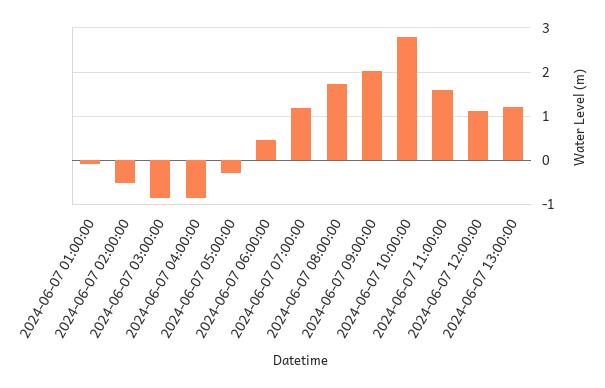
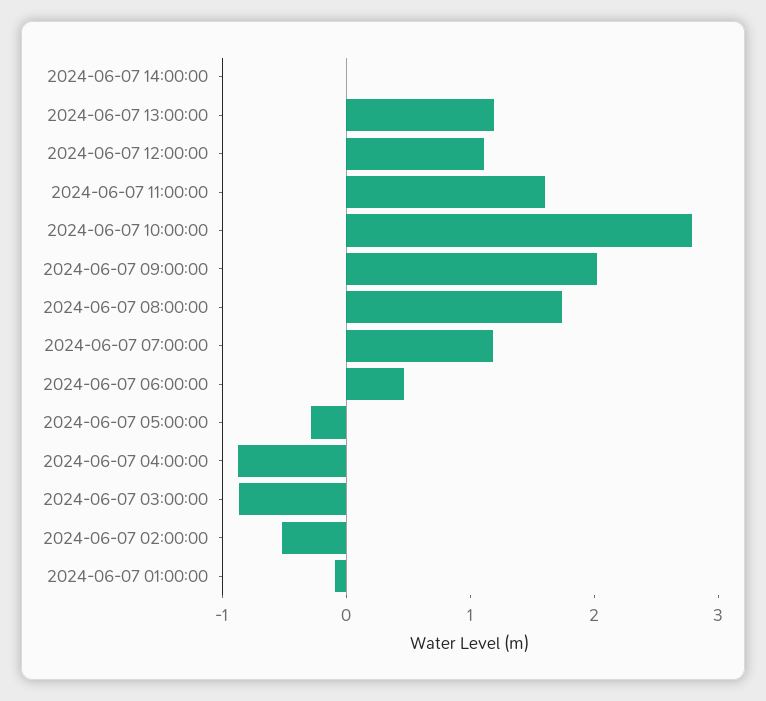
2024-06-07 14:00:00: none -> 0

